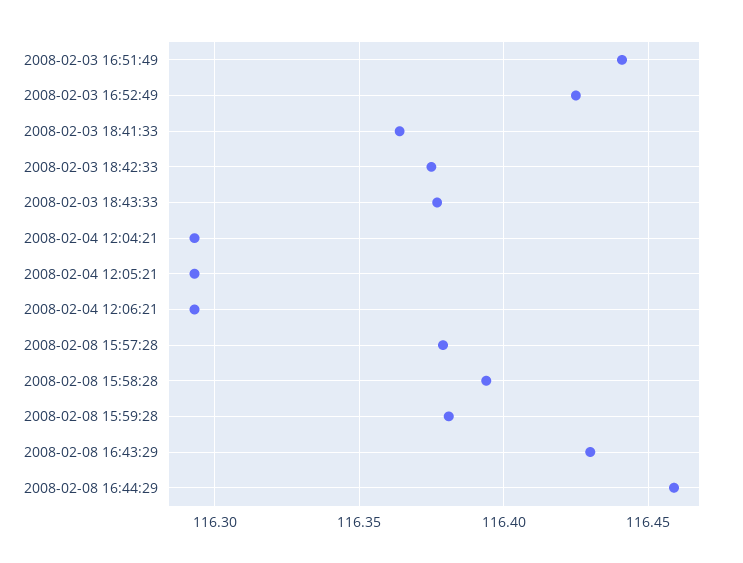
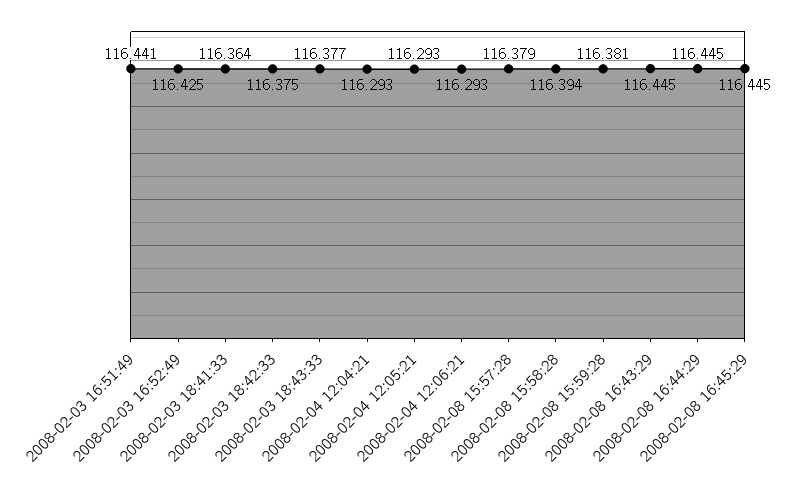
2008-02-08 16:43:29: 116.43 -> 116.445
2008-02-08 16:44:29: 116.46 -> 116.445
2008-02-08 16:45:29: none -> 116.445

